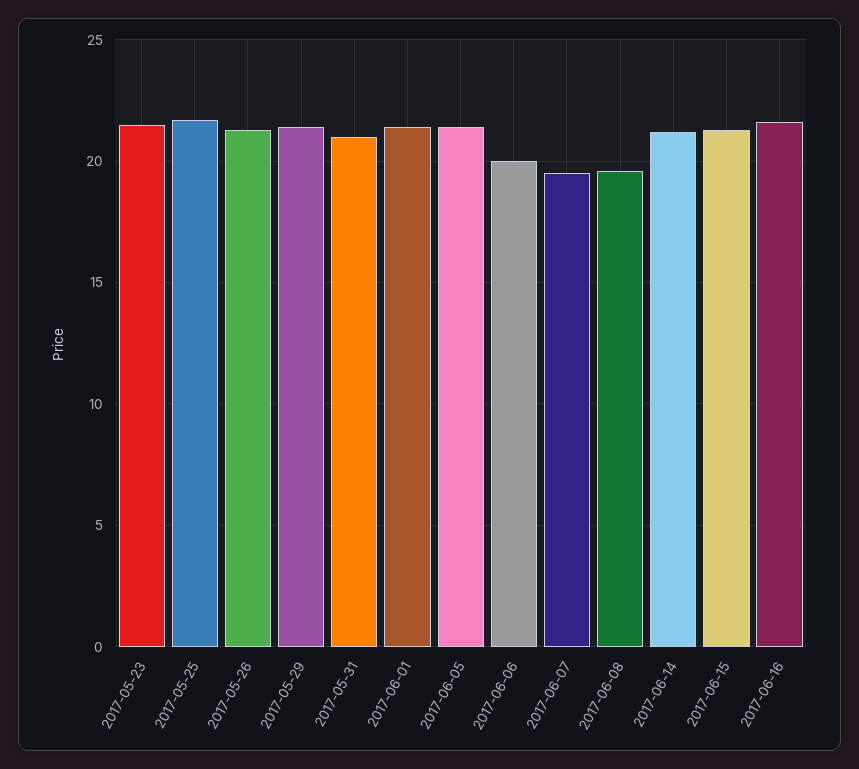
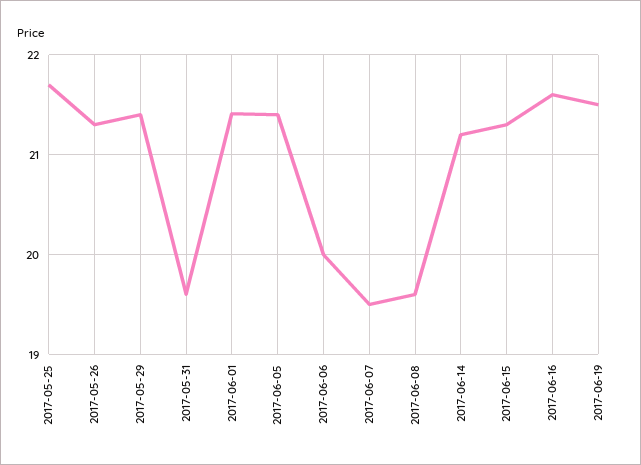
2017-05-23: 21.5 -> none
2017-05-31: 21 -> 19.6
2017-06-19: none -> 21.5

